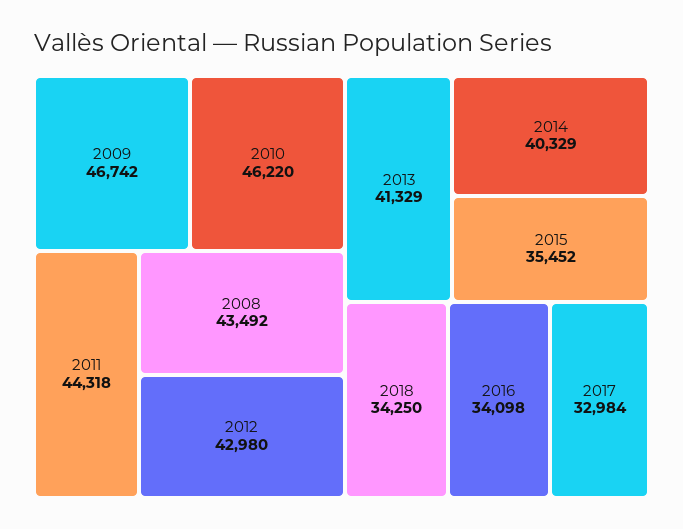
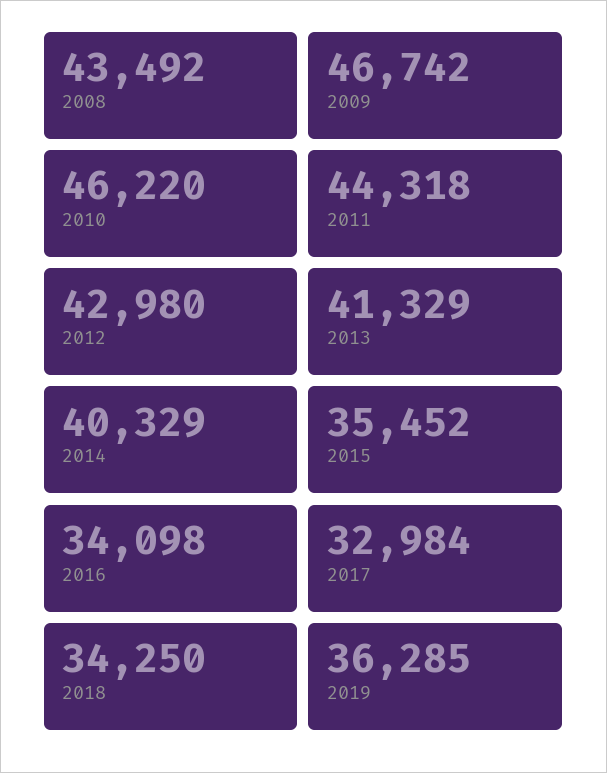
2019: none -> 36285

